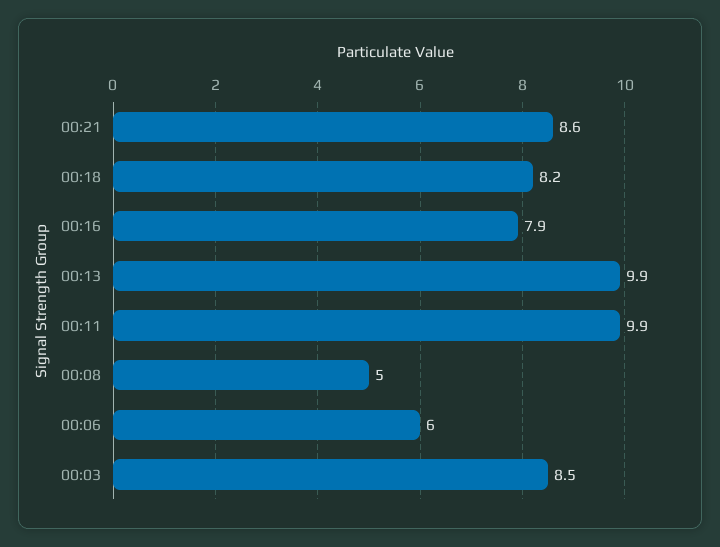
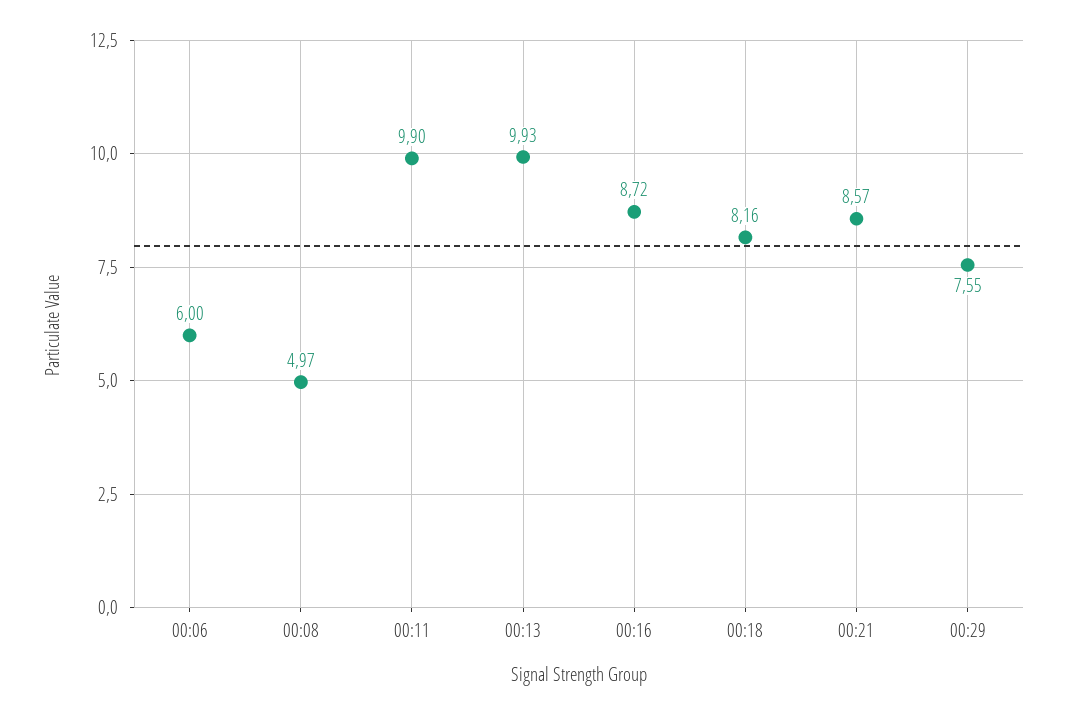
00:16: 7.9 -> 8.72
00:03: 8.5 -> none
00:29: none -> 7.55

